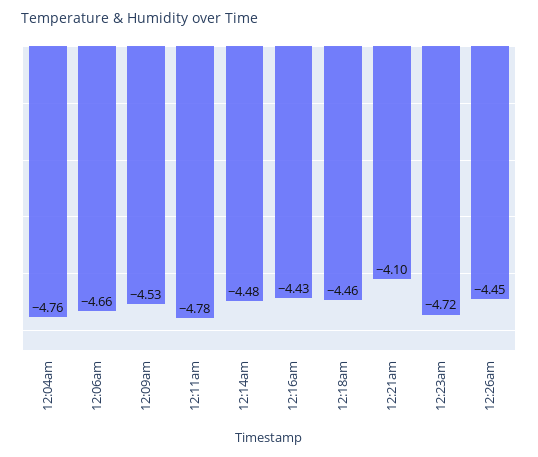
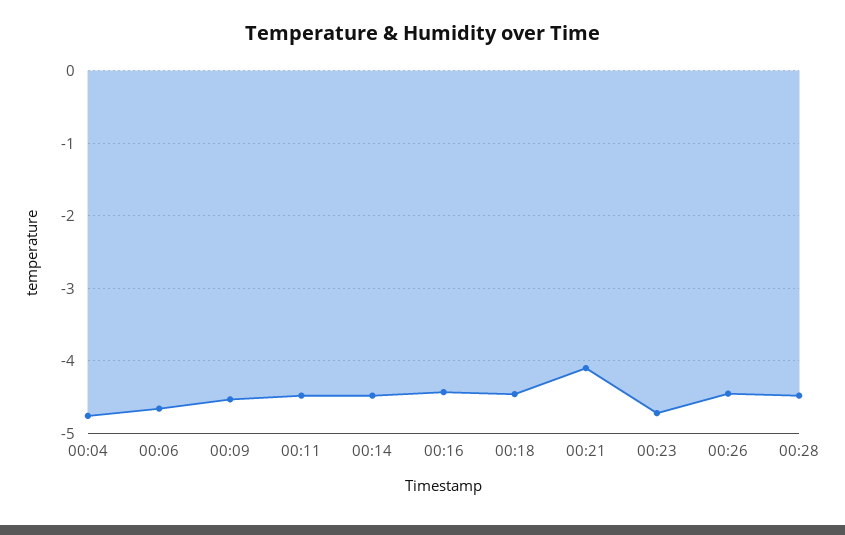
12:11am: -4.78 -> -4.5
00:28: none -> -4.5

